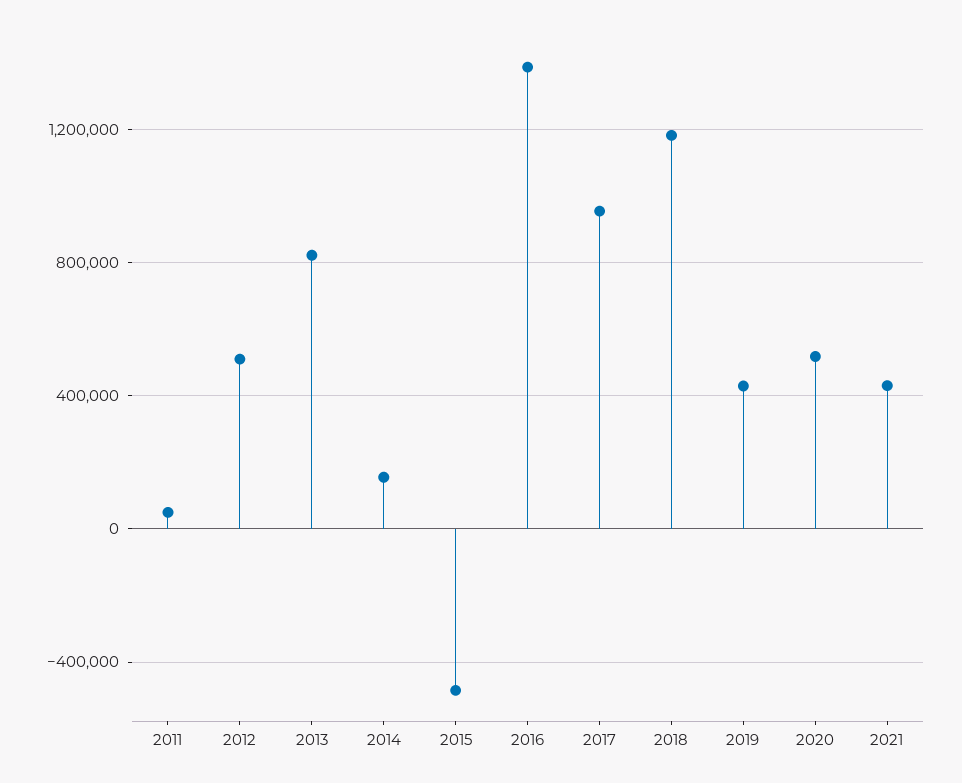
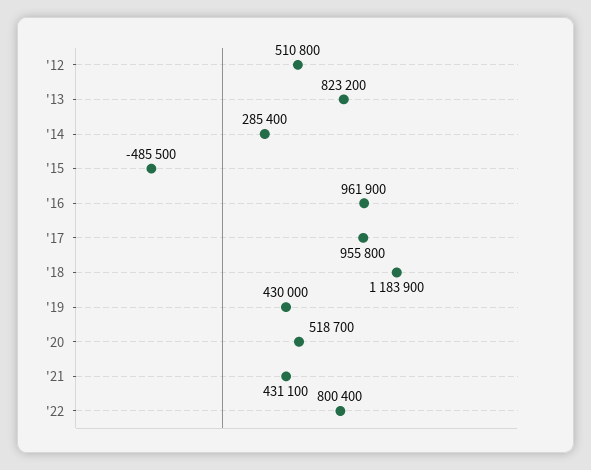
2011: 50000 -> none
2014: 150000 -> 285400
2016: 1400000 -> 961900
'22: none -> 800400

